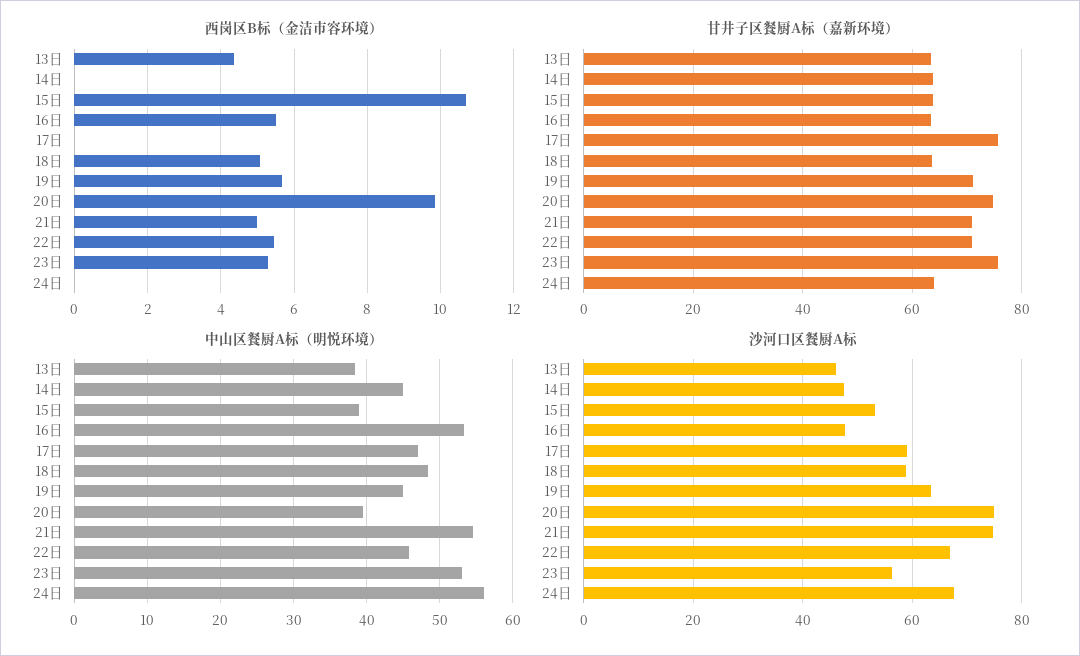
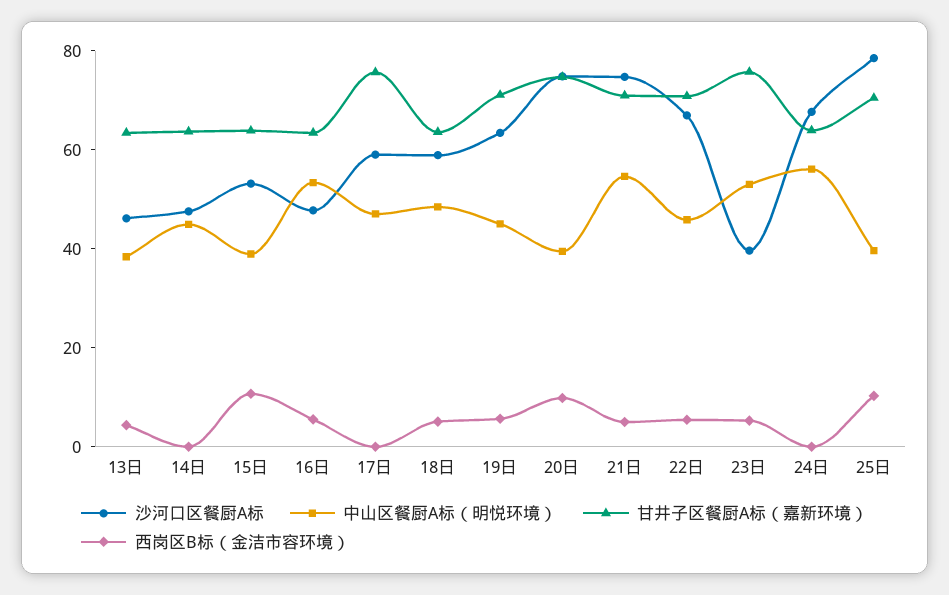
沙河口区餐厨A标, 23日: 56 -> 40
沙河口区餐厨A标, 25日: none -> 80
中山区餐厨A标（明悦环境）, 25日: none -> 40
甘井子区餐厨A标（嘉新环境）, 25日: none -> 70
西岗区B标（金洁市容环境）, 25日: none -> 10

